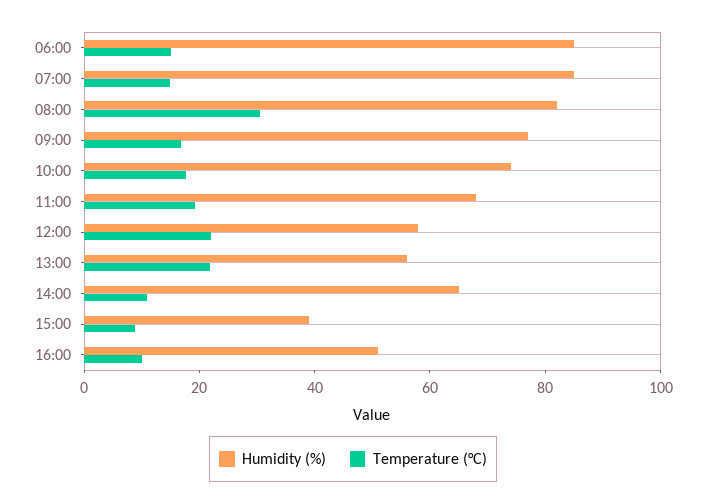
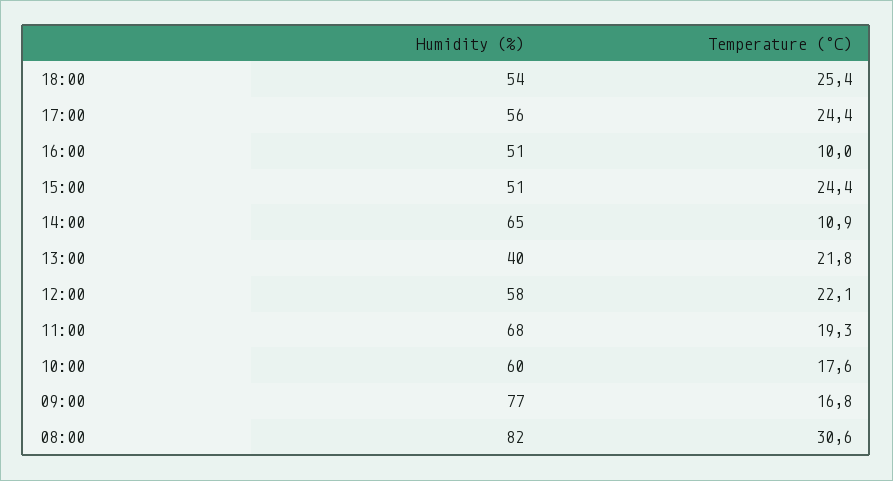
Humidity (%), 06:00: 85 -> none
Temperature (°C), 06:00: 15 -> none
Humidity (%), 07:00: 85 -> none
Temperature (°C), 07:00: 15 -> none
Humidity (%), 10:00: 75 -> 60
Humidity (%), 13:00: 55 -> 40
Humidity (%), 15:00: 40 -> 51
Temperature (°C), 15:00: 10 -> 24.4
Humidity (%), 18:00: none -> 54
Temperature (°C), 18:00: none -> 25.4
Humidity (%), 17:00: none -> 56
Temperature (°C), 17:00: none -> 24.4

